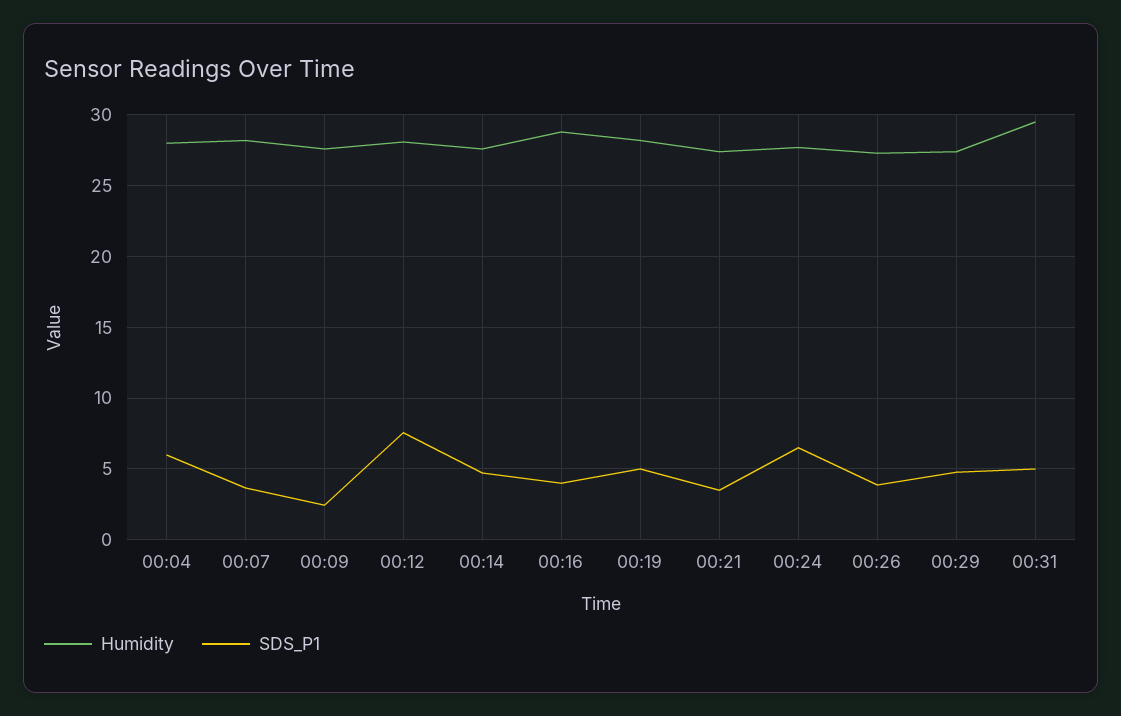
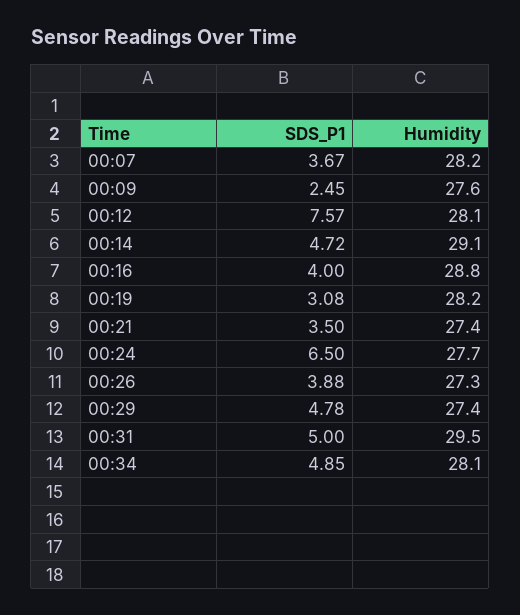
Humidity, 00:04: 28 -> none
SDS_P1, 00:04: 6 -> none
Humidity, 00:14: 27.5 -> 29.1
SDS_P1, 00:19: 5 -> 3.08
SDS_P1, 00:34: none -> 4.85
Humidity, 00:34: none -> 28.1

